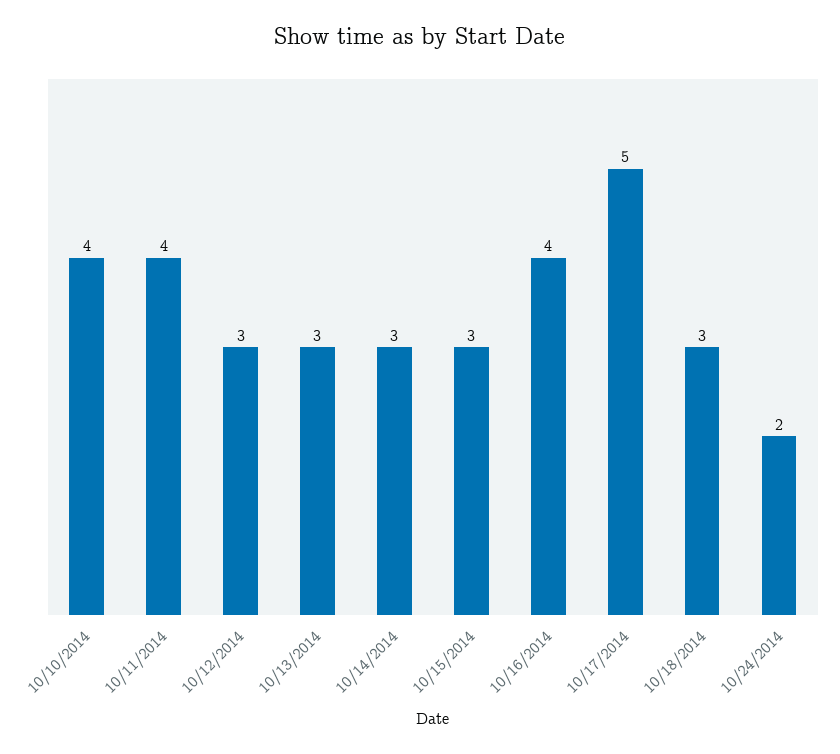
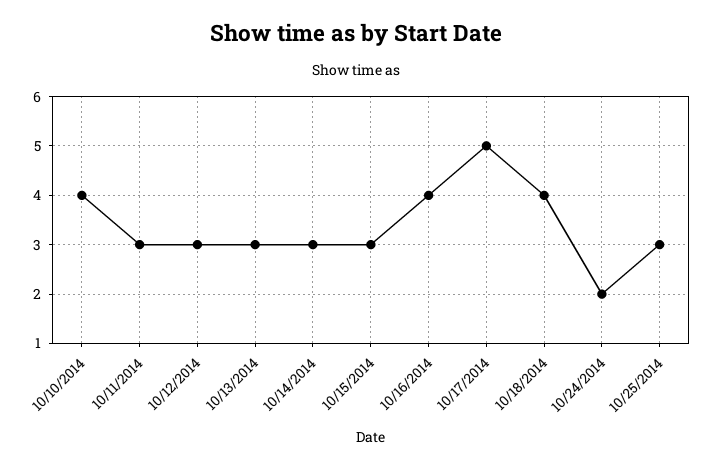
10/11/2014: 4 -> 3
10/18/2014: 3 -> 4
10/25/2014: none -> 3

